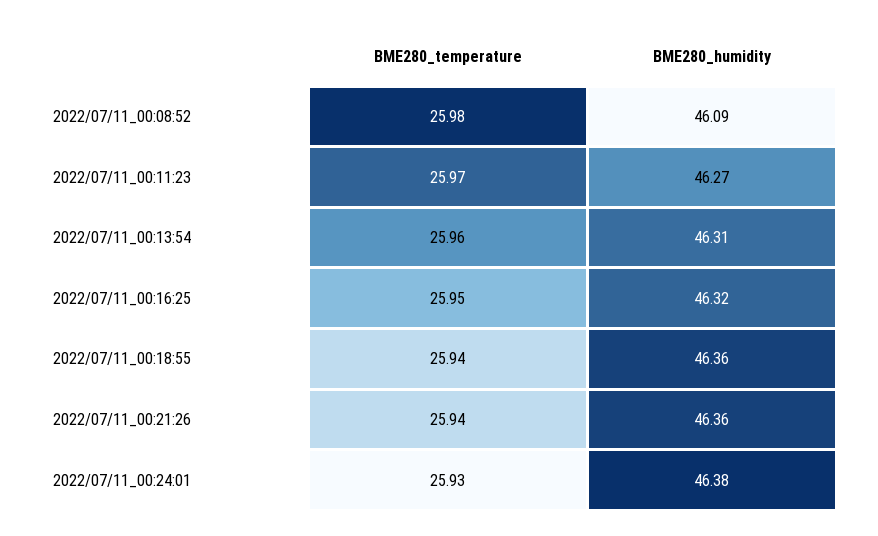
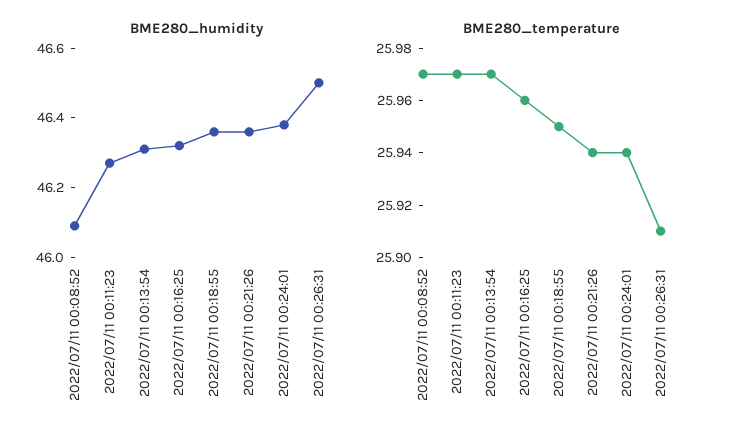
BME280_temperature, 2022/07/11_00:08:52: 25.98 -> 25.97
BME280_temperature, 2022/07/11_00:13:54: 25.96 -> 25.97
BME280_temperature, 2022/07/11_00:16:25: 25.95 -> 25.96
BME280_temperature, 2022/07/11_00:18:55: 25.94 -> 25.95
BME280_temperature, 2022/07/11_00:24:01: 25.93 -> 25.94
BME280_humidity, 2022/07/11 00:26:31: none -> 46.5
BME280_temperature, 2022/07/11 00:26:31: none -> 25.91

